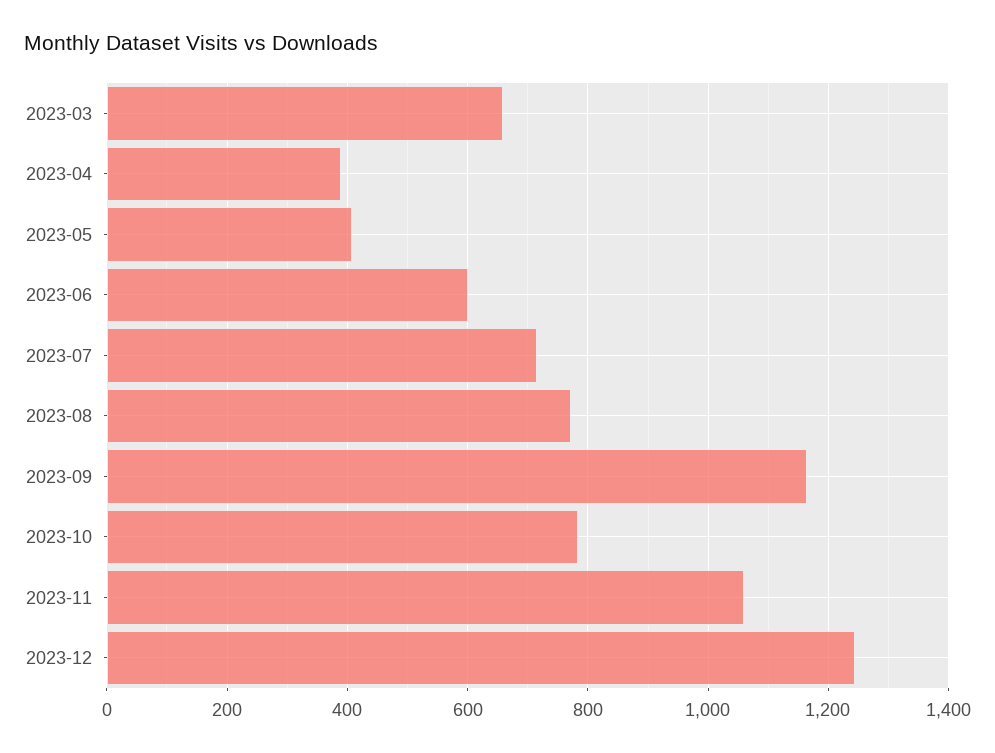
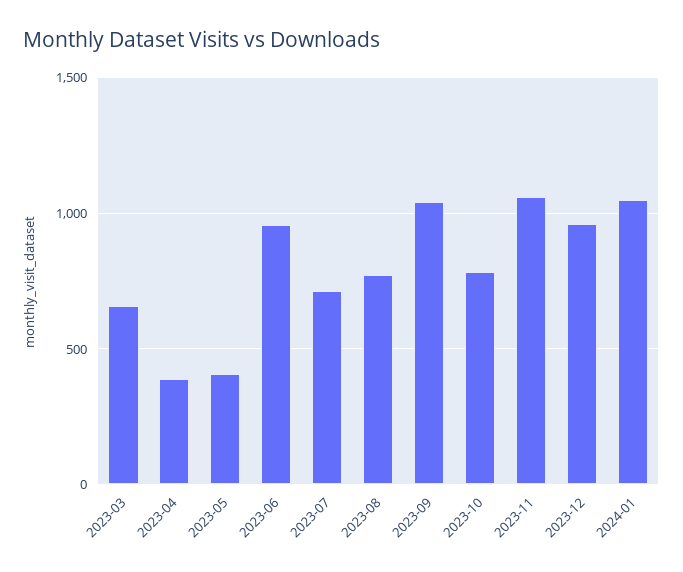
2023-06: 600 -> 950
2023-09: 1160 -> 1050
2023-12: 1240 -> 950
2024-01: none -> 1050

